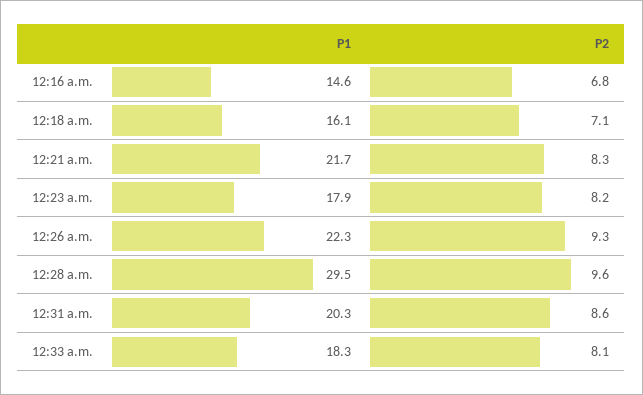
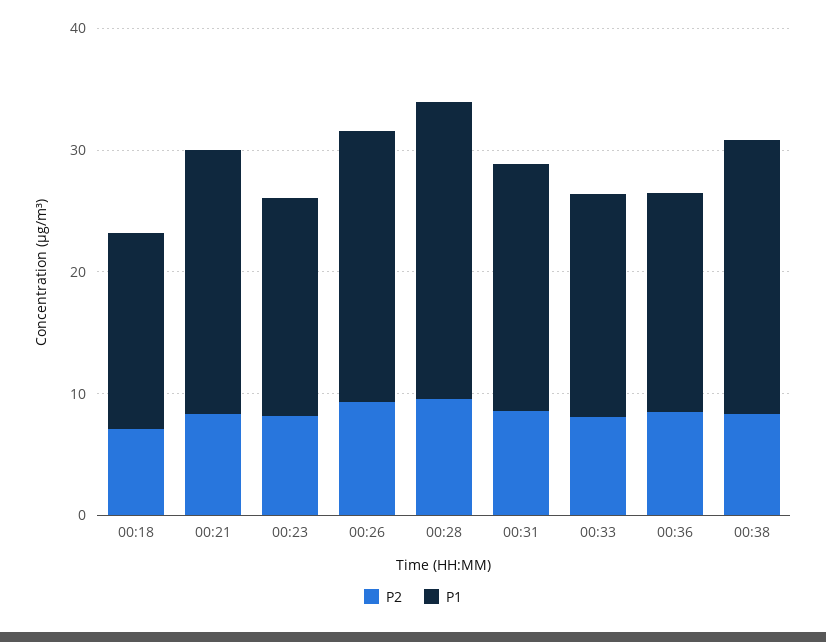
P1, 12:16 a.m.: 14.6 -> none
P2, 12:16 a.m.: 6.8 -> none
P1, 12:28 a.m.: 29.5 -> 24
P2, 00:36: none -> 8
P1, 00:36: none -> 18
P2, 00:38: none -> 8
P1, 00:38: none -> 22

